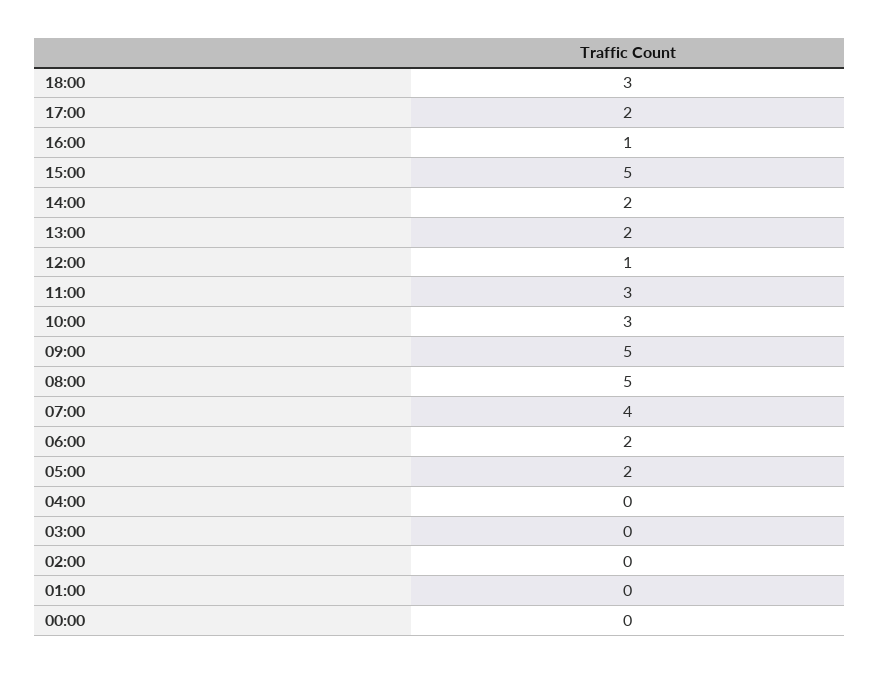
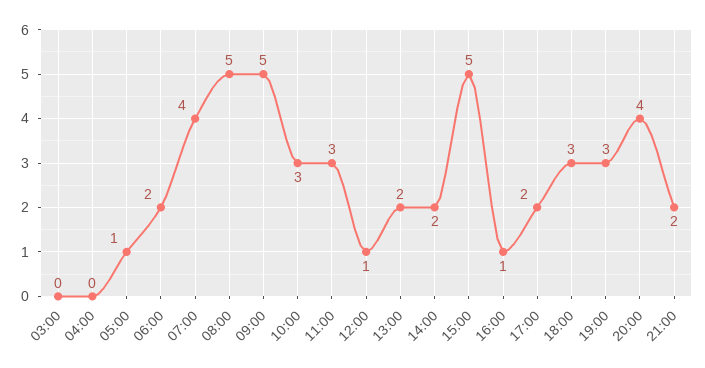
05:00: 2 -> 1
02:00: 0 -> none
01:00: 0 -> none
00:00: 0 -> none
19:00: none -> 3
20:00: none -> 4
21:00: none -> 2

